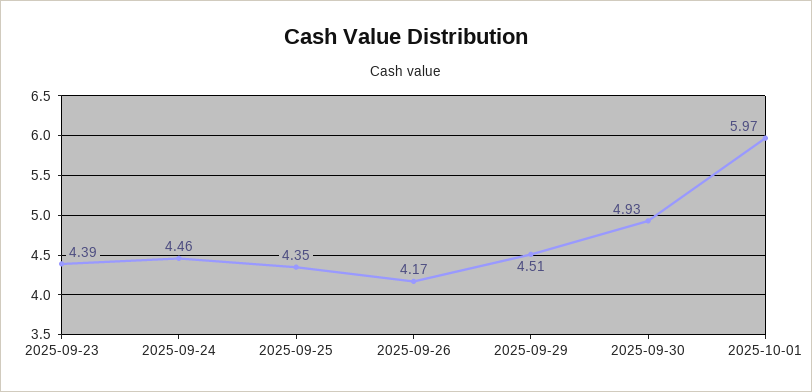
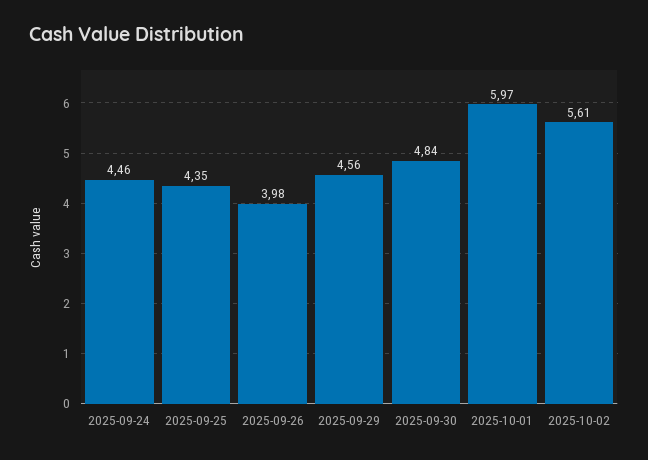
2025-09-23: 4.39 -> none
2025-09-26: 4.17 -> 3.98
2025-09-29: 4.51 -> 4.56
2025-09-30: 4.93 -> 4.84
2025-10-02: none -> 5.61

